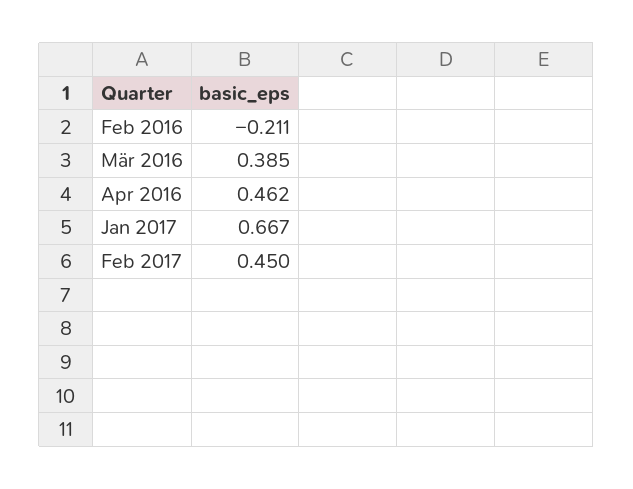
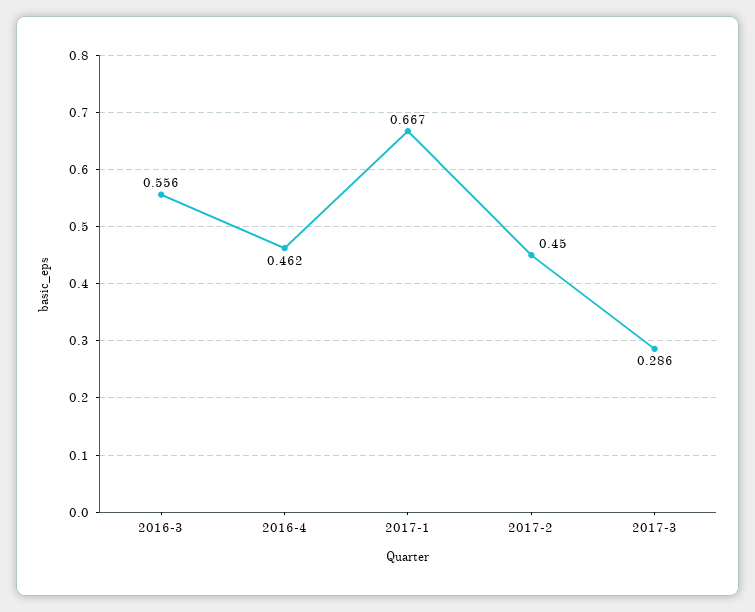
Feb 2016: -0.211 -> none
Mär 2016: 0.385 -> 0.556
2017-3: none -> 0.286

